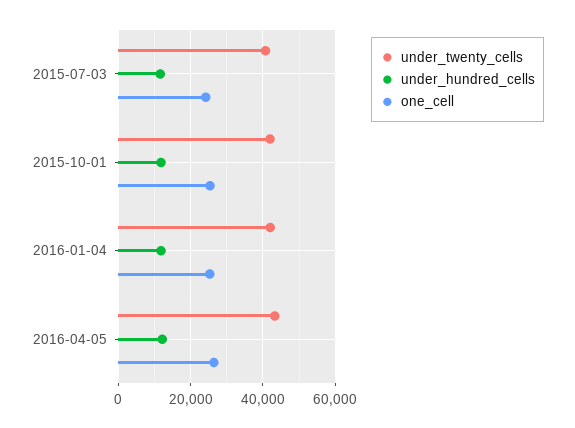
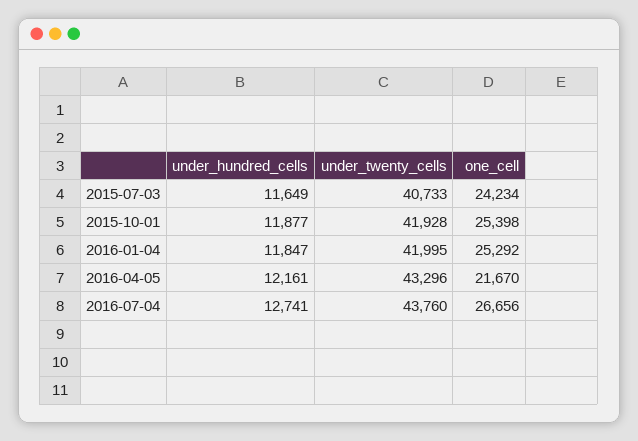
one_cell, 2016-04-05: 26000 -> 21670
under_hundred_cells, 2016-07-04: none -> 12741
under_twenty_cells, 2016-07-04: none -> 43760
one_cell, 2016-07-04: none -> 26656

